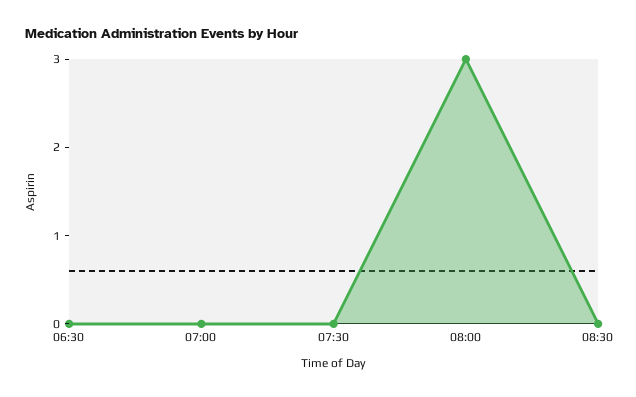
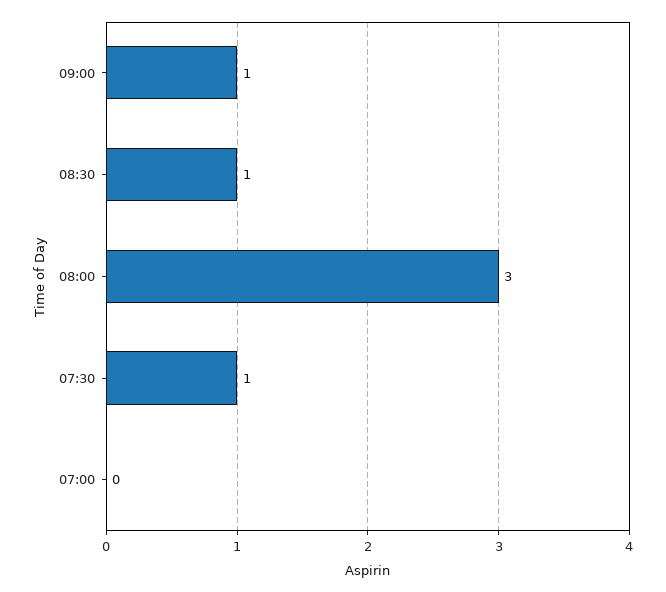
06:30: 0 -> none
07:30: 0 -> 1
08:30: 0 -> 1
09:00: none -> 1

